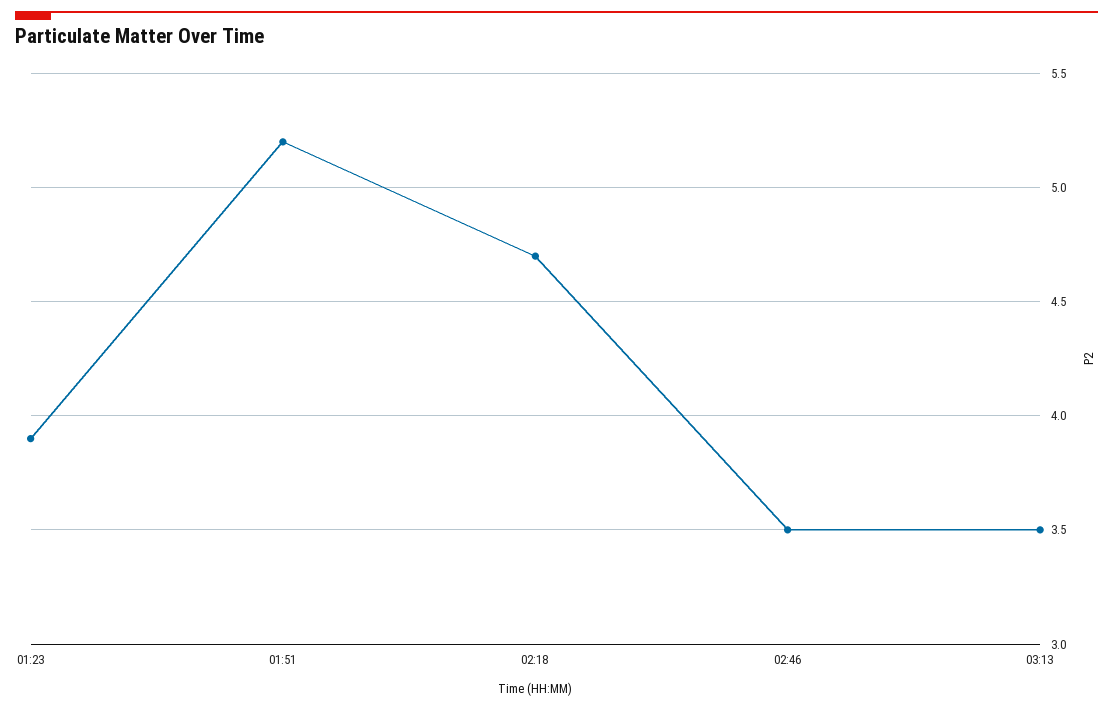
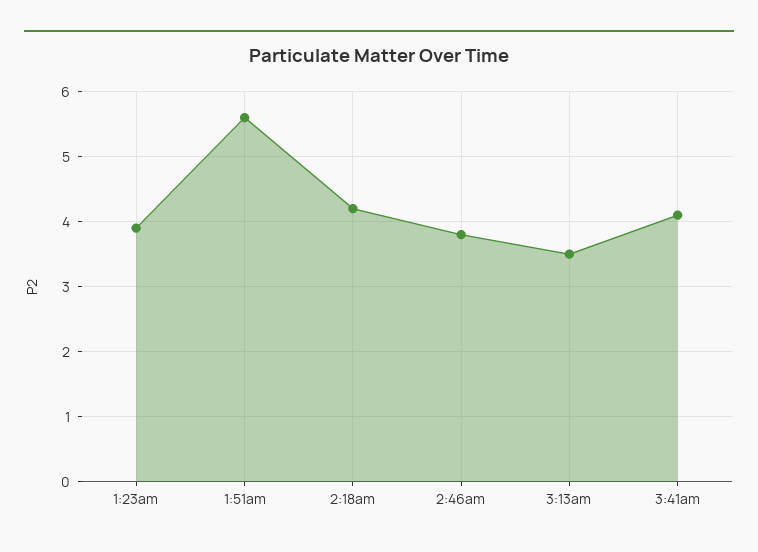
01:51: 5.2 -> 5.6
02:18: 4.7 -> 4.2
02:46: 3.5 -> 3.8
3:41am: none -> 4.1

